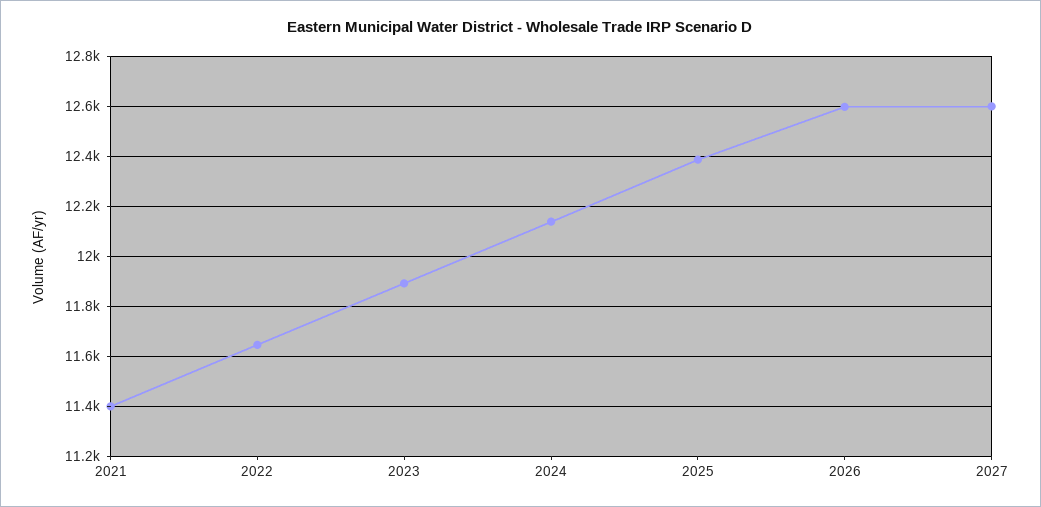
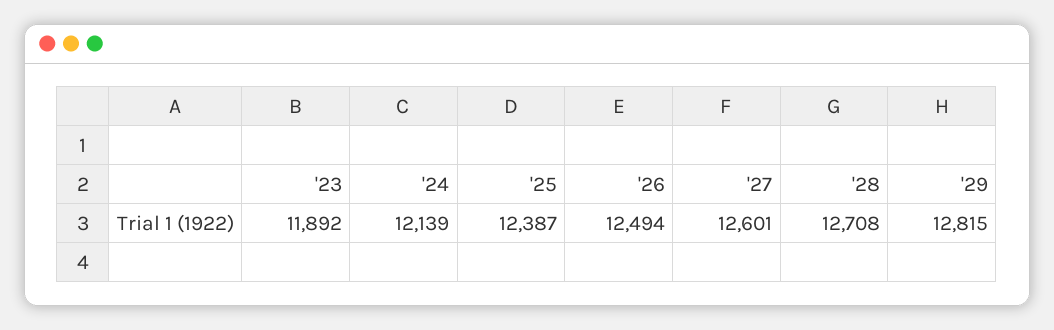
2021: 11400 -> none
2022: 11650 -> none
2026: 12600 -> 12494
'28: none -> 12708
'29: none -> 12815

